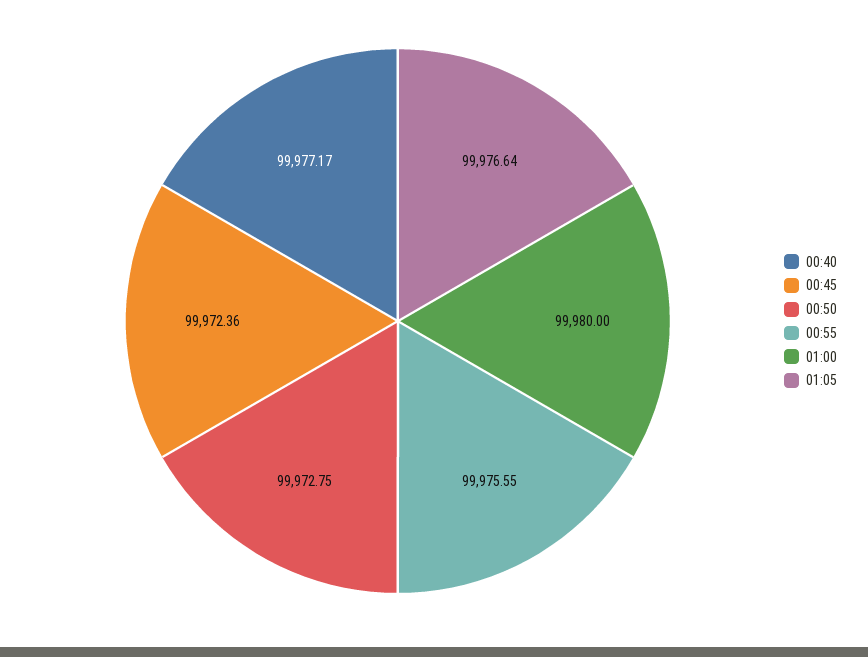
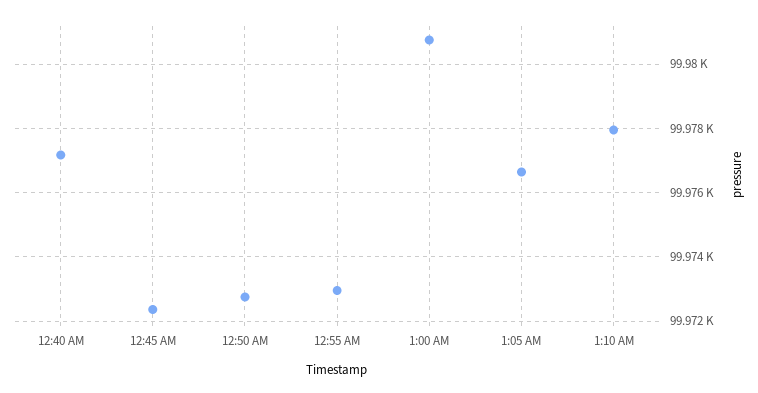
00:55: 99975.55 -> 99973
01:00: 99980 -> 99980.8
1:10 AM: none -> 99978

